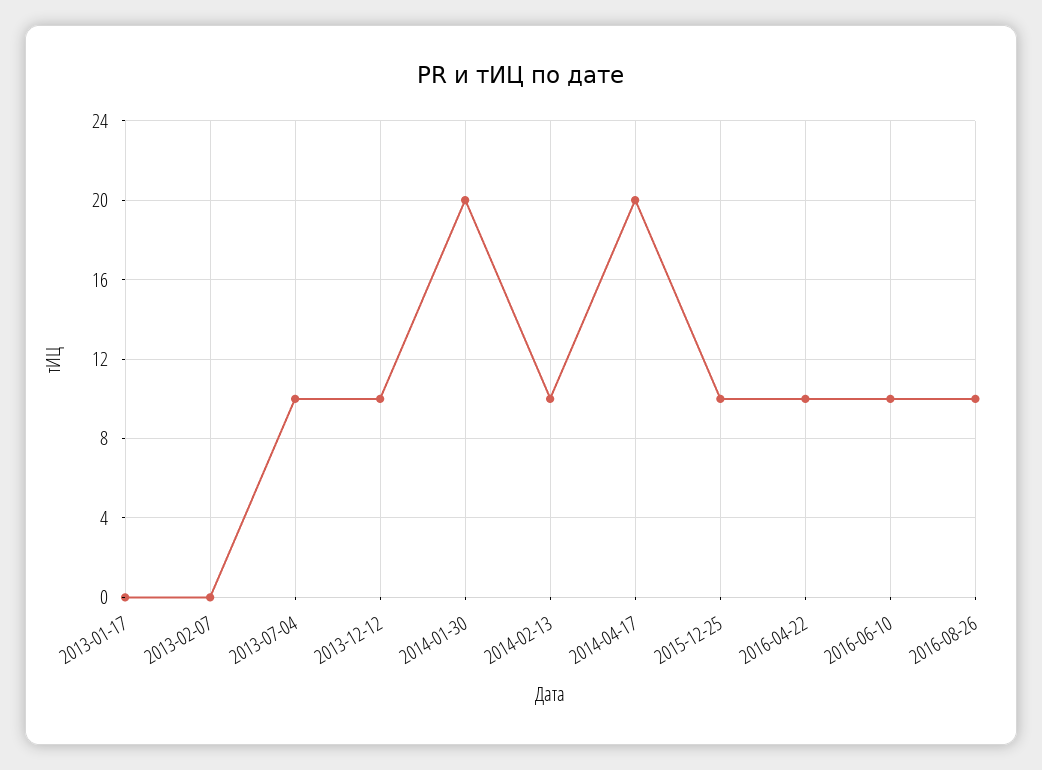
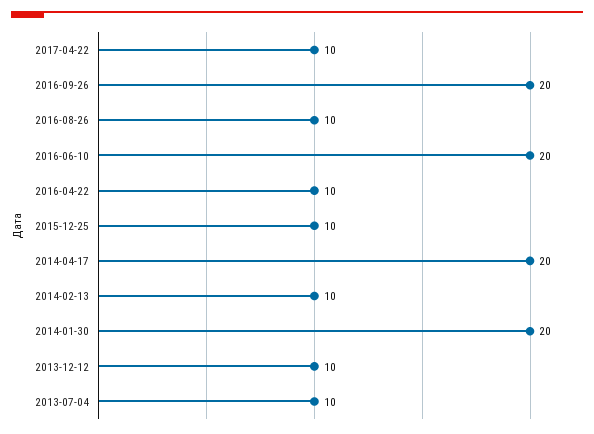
2013-01-17: 0 -> none
2013-02-07: 0 -> none
2016-06-10: 10 -> 20
2017-04-22: none -> 10
2016-09-26: none -> 20

